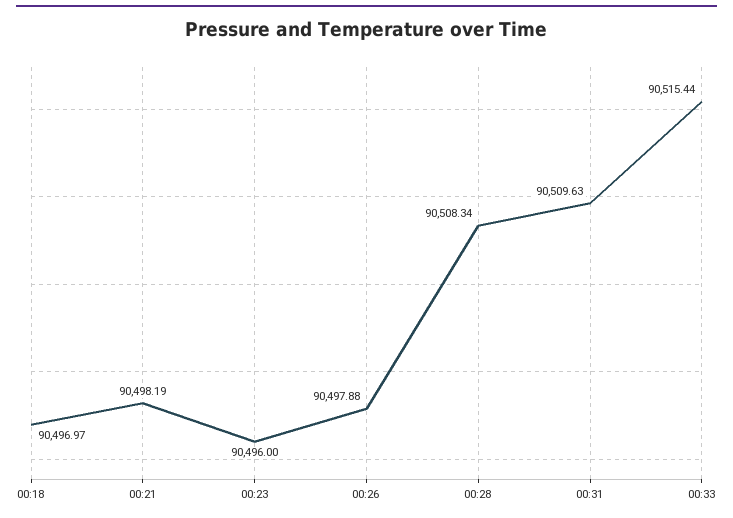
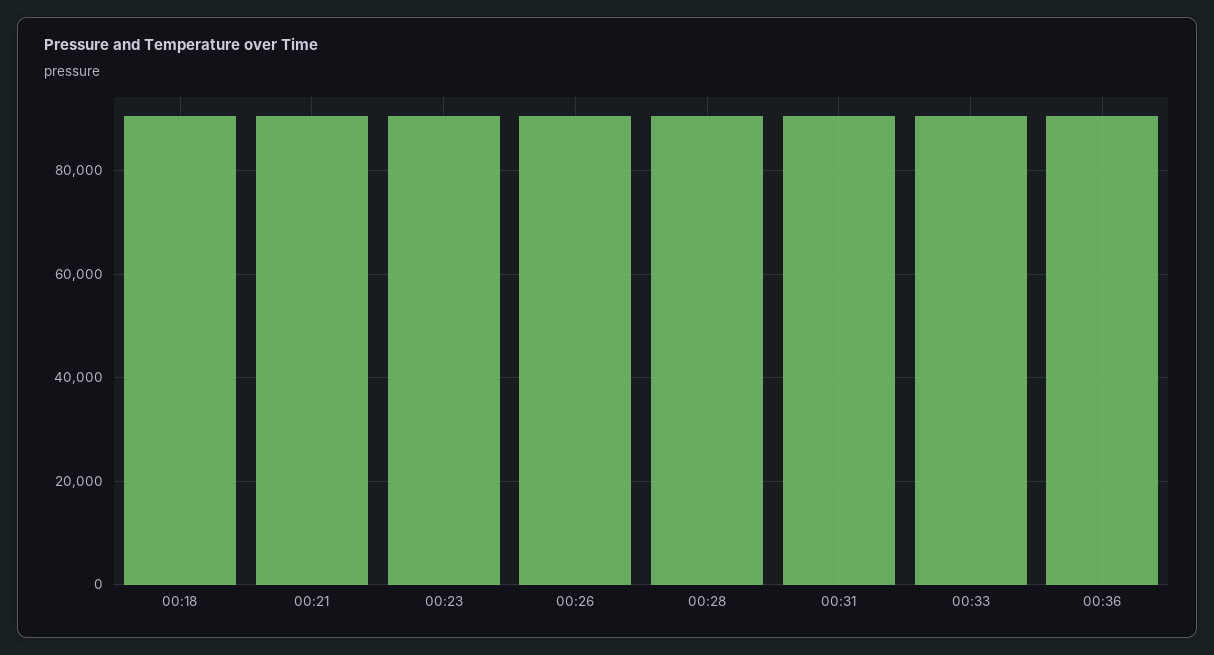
00:36: none -> 90000

